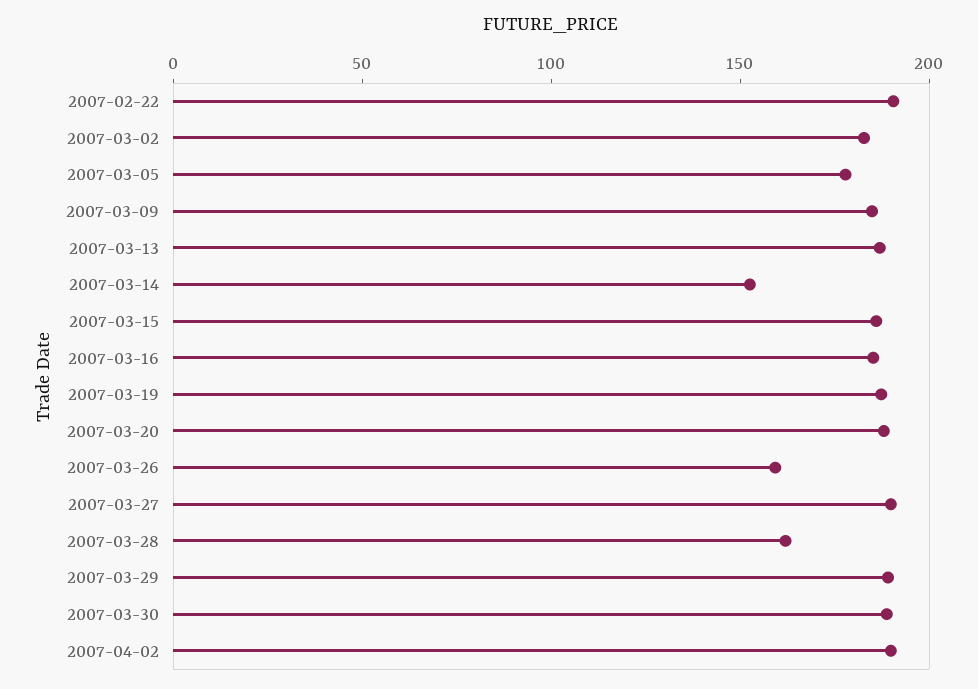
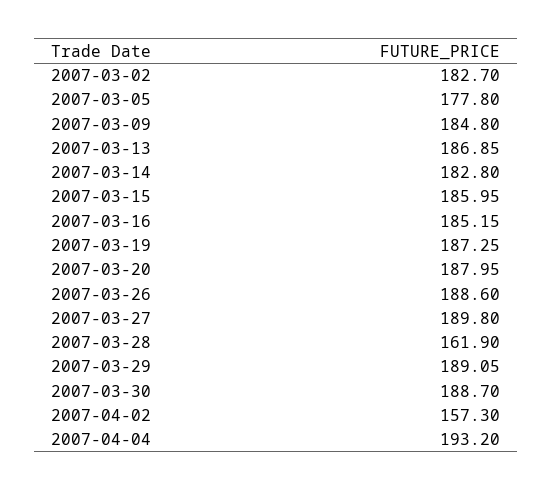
2007-02-22: 190 -> none
2007-03-14: 150 -> 182.8
2007-03-26: 160 -> 188.6
2007-04-02: 190 -> 157.3
2007-04-04: none -> 193.2

